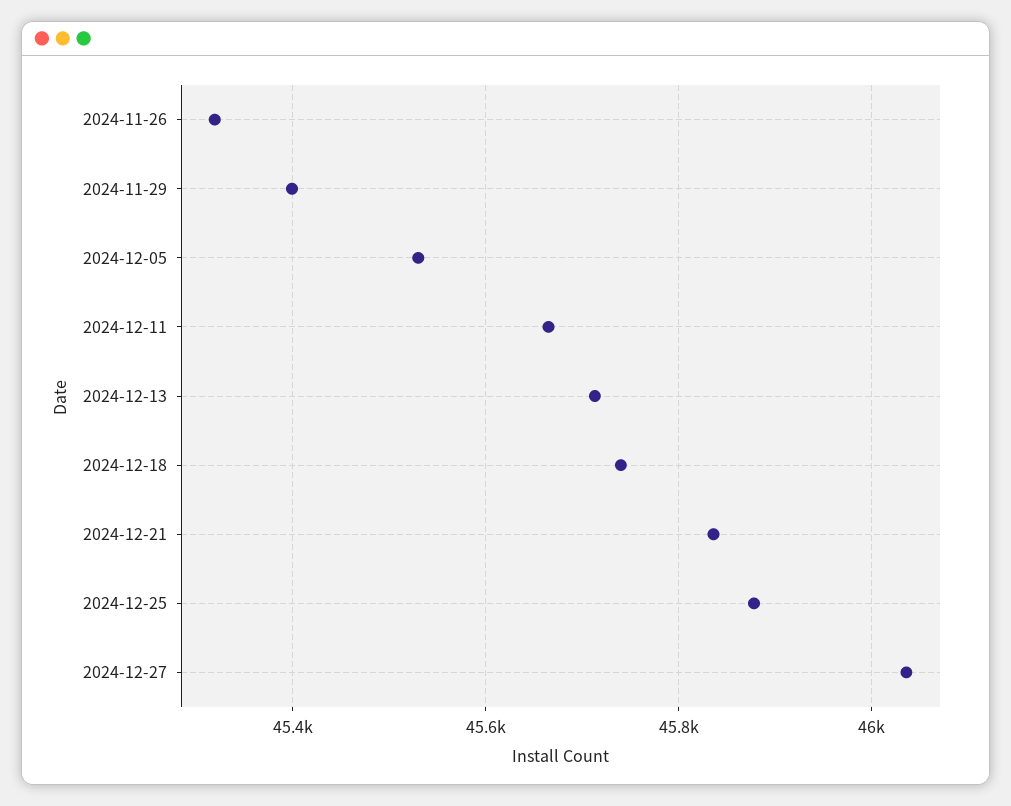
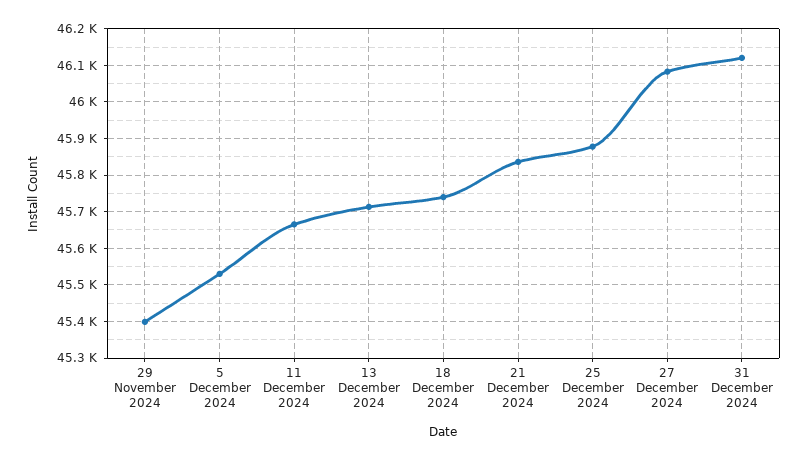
2024-11-26: 45320 -> none
2024-12-27: 46040 -> 46080
31 December 2024: none -> 46120

